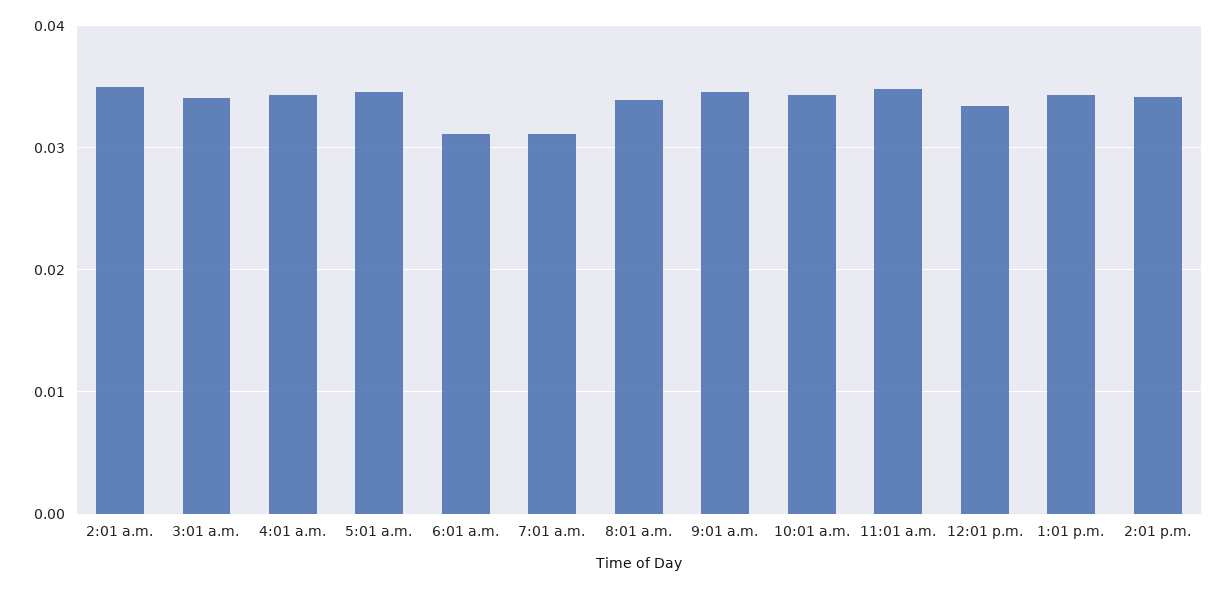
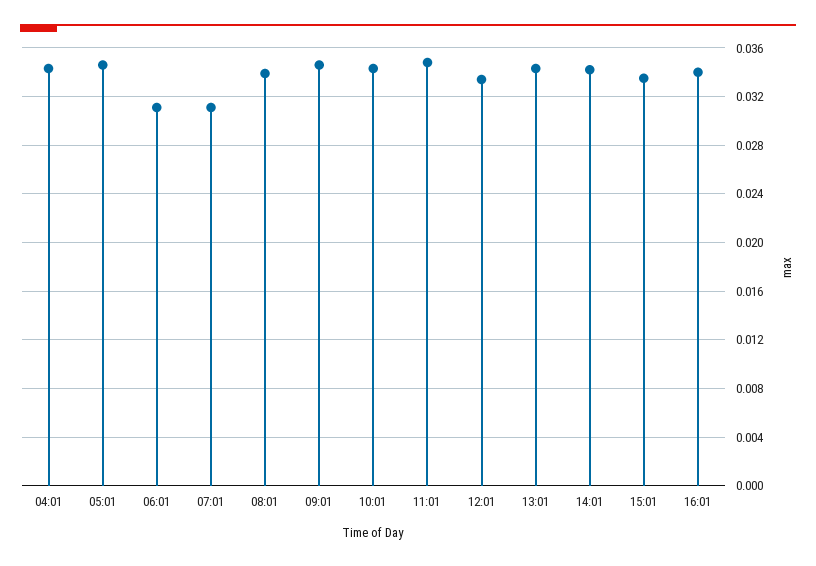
2:01 a.m.: 0.035 -> none
3:01 a.m.: 0.034 -> none
15:01: none -> 0.0335
16:01: none -> 0.034

